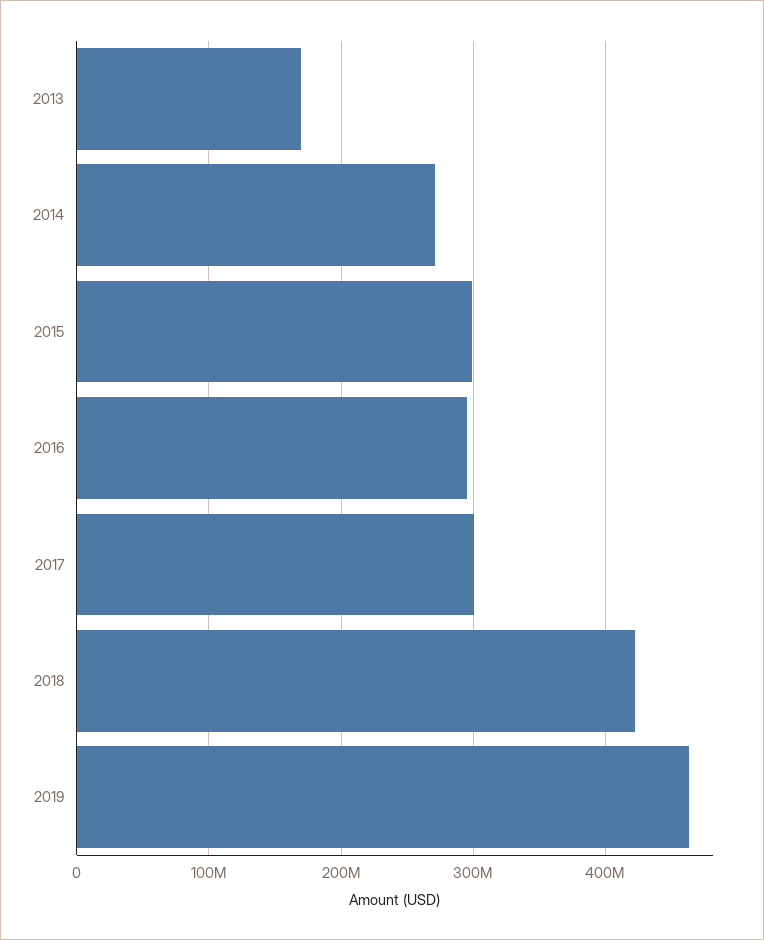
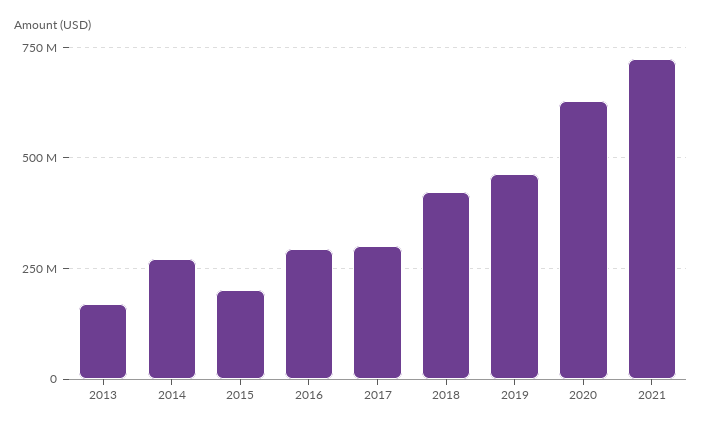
2015: 300000000 -> 200000000
2020: none -> 625000000
2021: none -> 725000000

